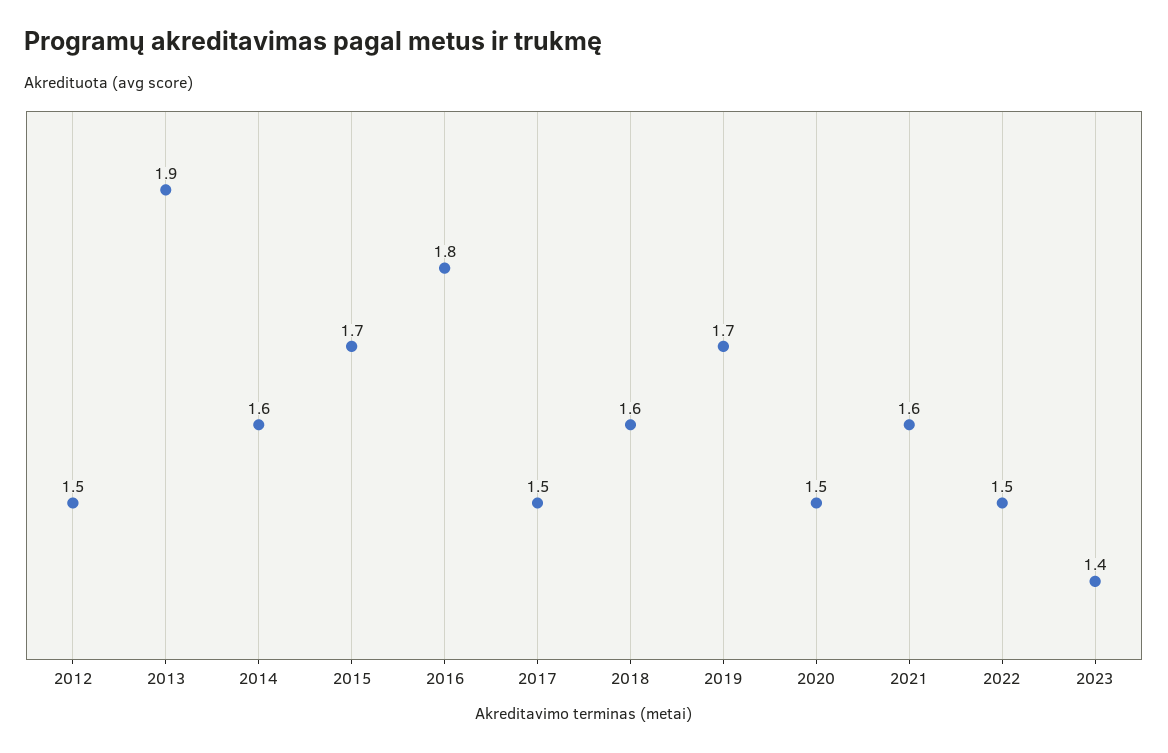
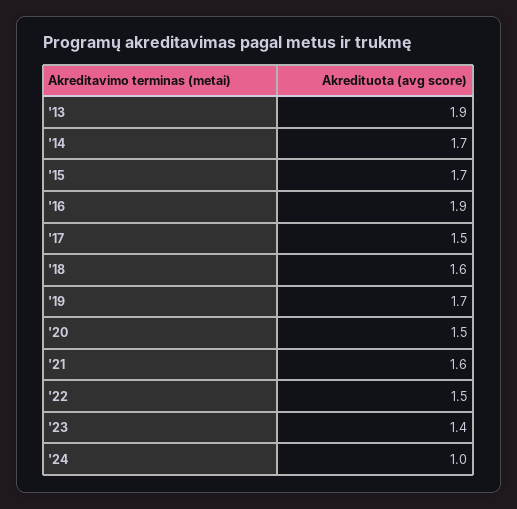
2012: 1.5 -> none
2014: 1.6 -> 1.7
2016: 1.8 -> 1.9
'24: none -> 1

